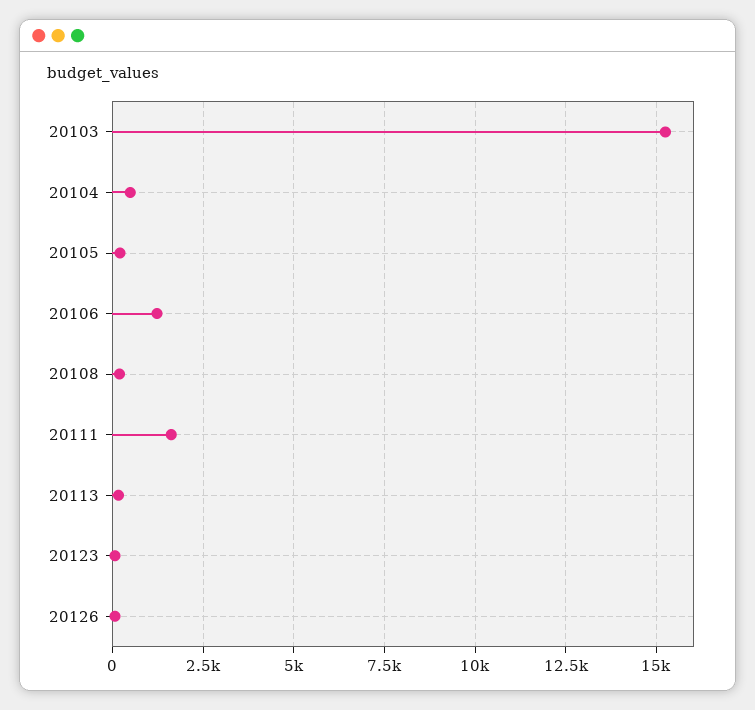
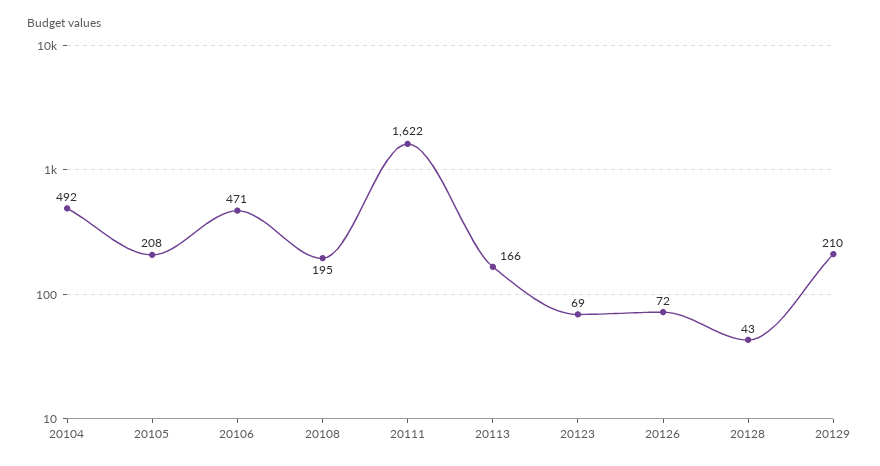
20103: 15250 -> none
20106: 1250 -> 471
20128: none -> 43
20129: none -> 210

